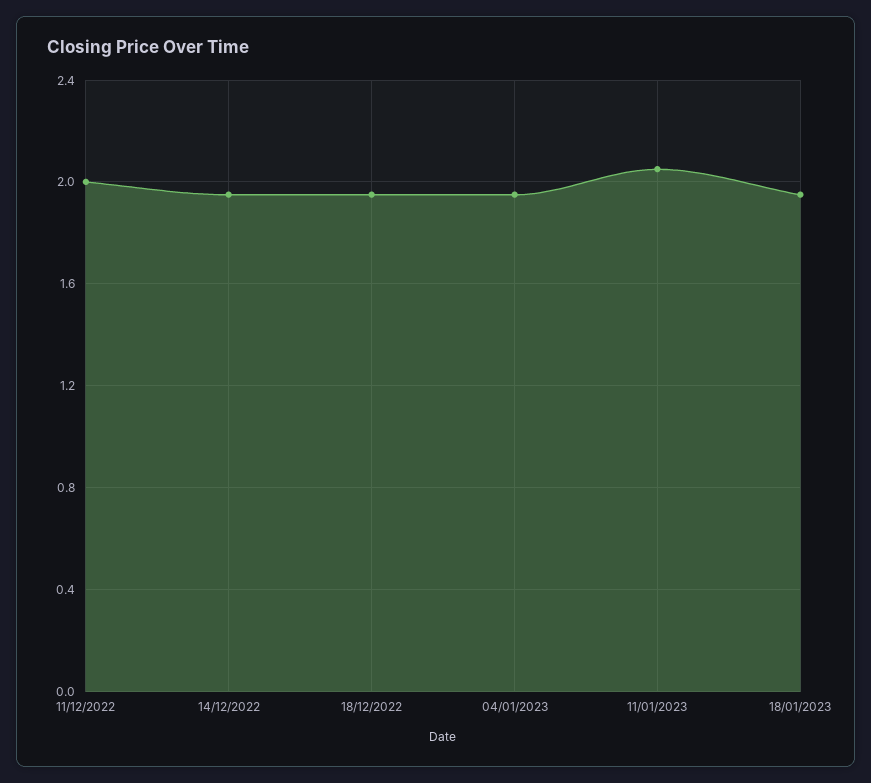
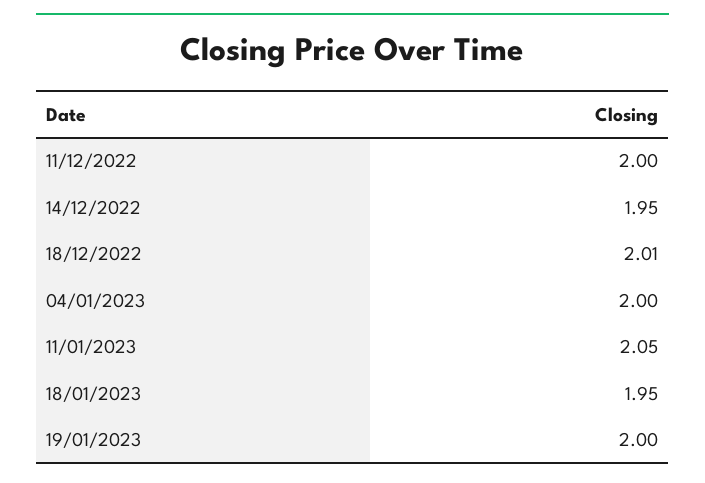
18/12/2022: 1.95 -> 2.01
04/01/2023: 1.95 -> 2
19/01/2023: none -> 2

